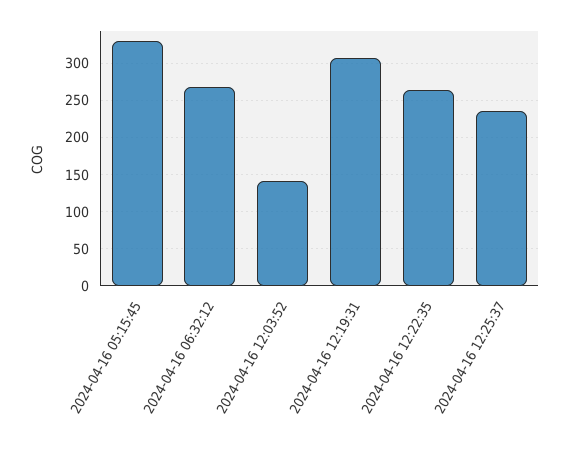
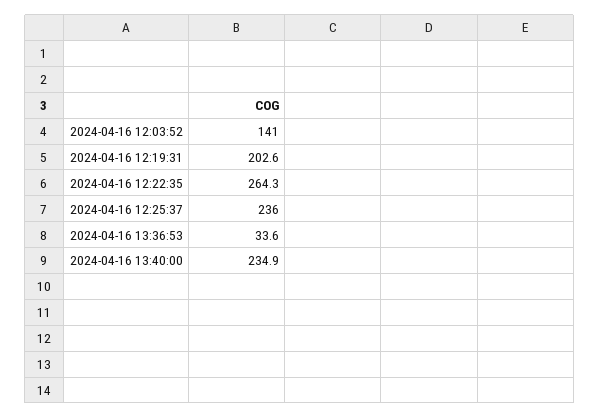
2024-04-16 05:15:45: 330 -> none
2024-04-16 06:32:12: 270 -> none
2024-04-16 12:19:31: 310 -> 202.6
2024-04-16 13:36:53: none -> 33.6
2024-04-16 13:40:00: none -> 234.9

